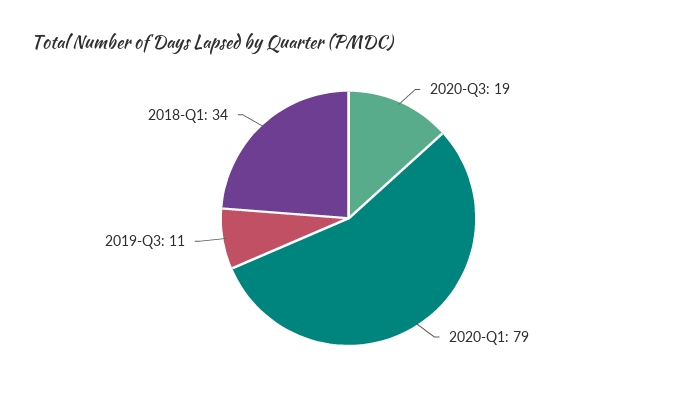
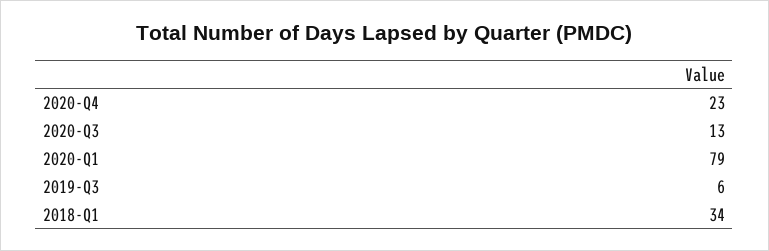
2020-Q3: 19 -> 13
2019-Q3: 11 -> 6
2020-Q4: none -> 23

